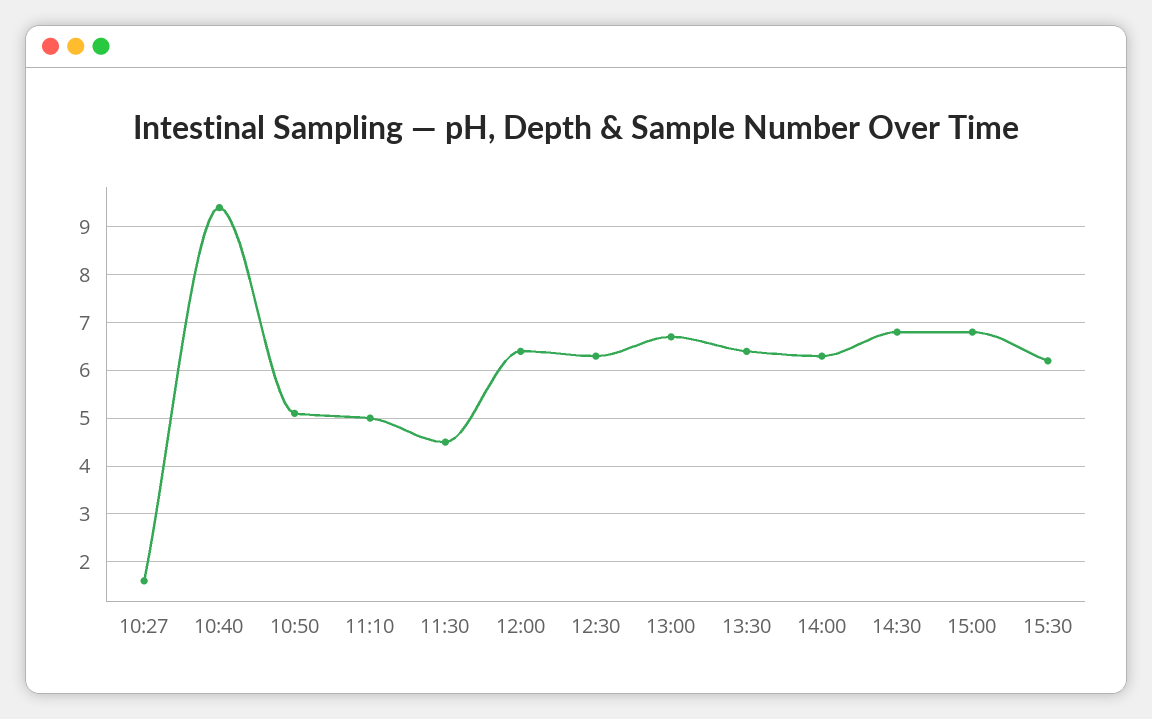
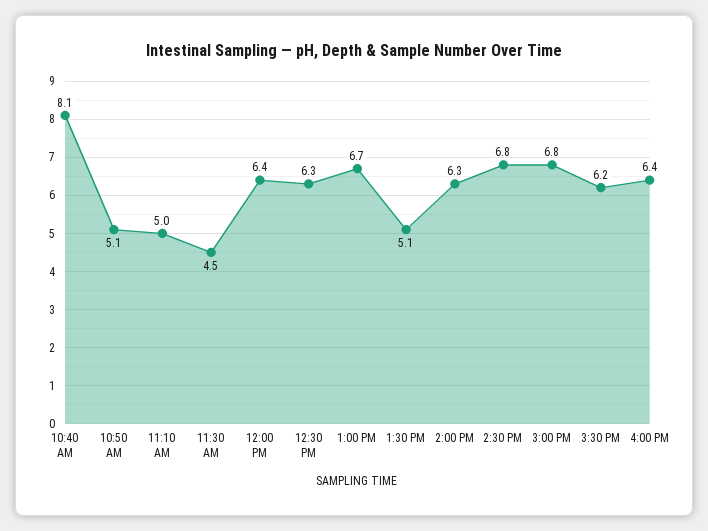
10:27: 1.5 -> none
10:40: 9.5 -> 8.1
13:30: 6.5 -> 5.1
4:00 PM: none -> 6.4

